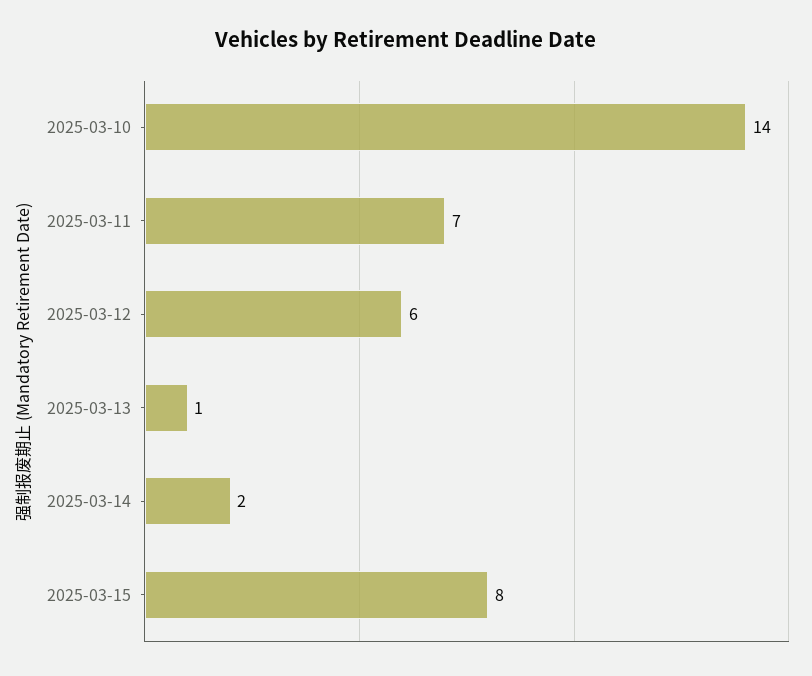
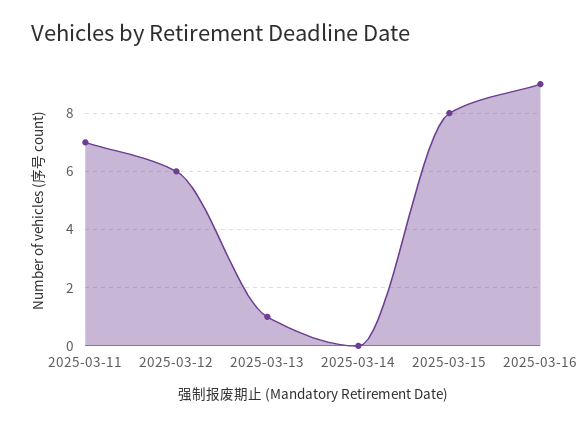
2025-03-10: 14 -> none
2025-03-14: 2 -> 0
2025-03-16: none -> 9

